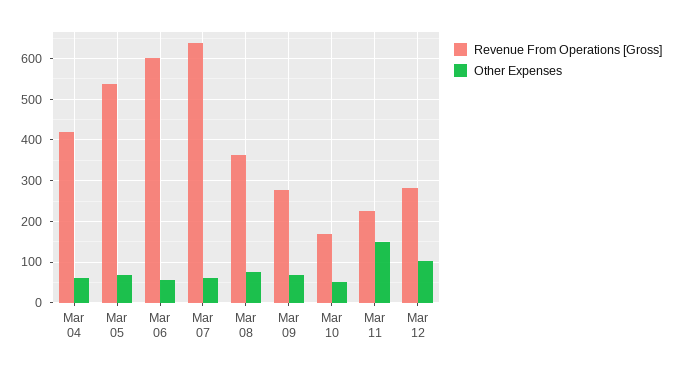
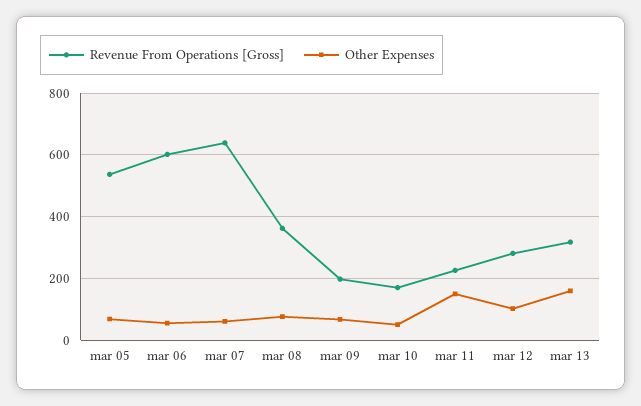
Revenue From Operations [Gross], Mar 04: 420 -> none
Other Expenses, Mar 04: 60 -> none
Revenue From Operations [Gross], Mar 09: 280 -> 200
Revenue From Operations [Gross], mar 13: none -> 320
Other Expenses, mar 13: none -> 160

